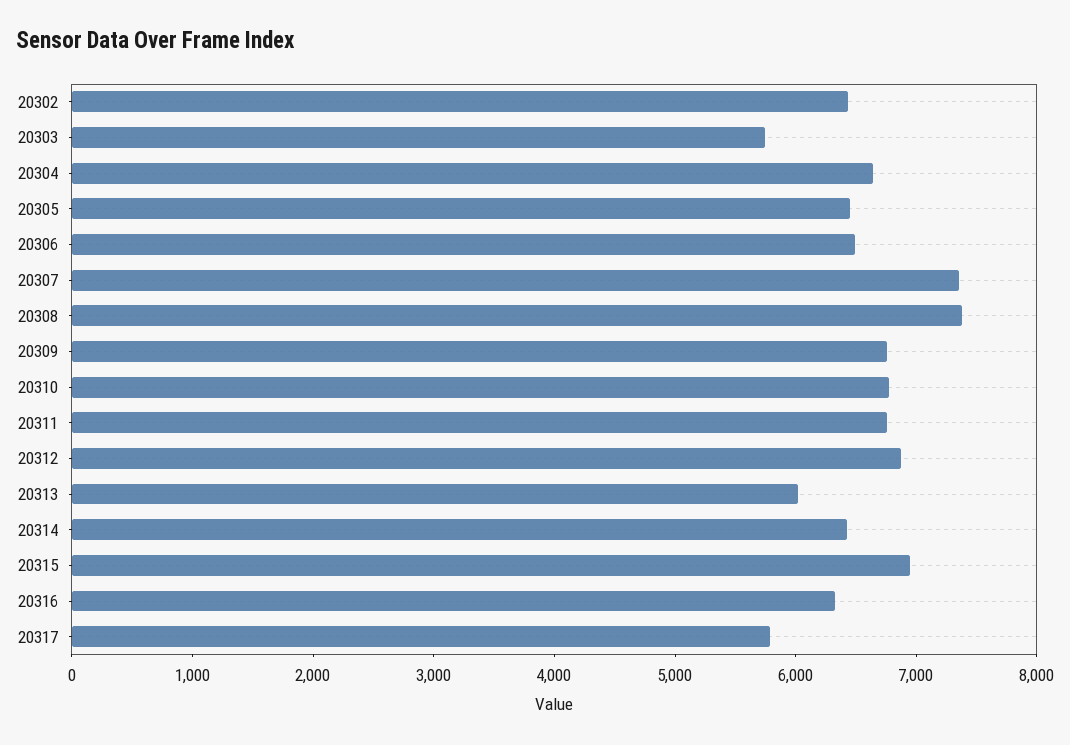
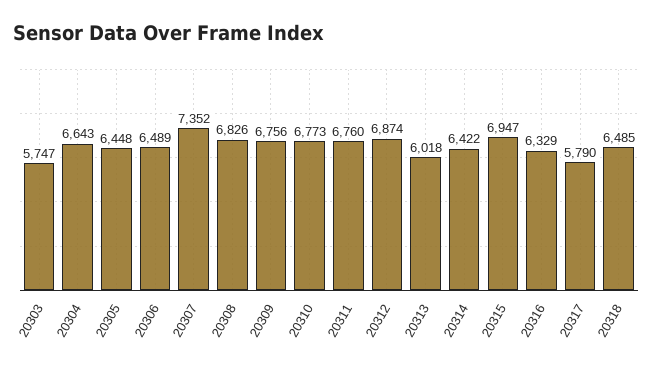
20302: 6400 -> none
20308: 7400 -> 6826
20318: none -> 6485

